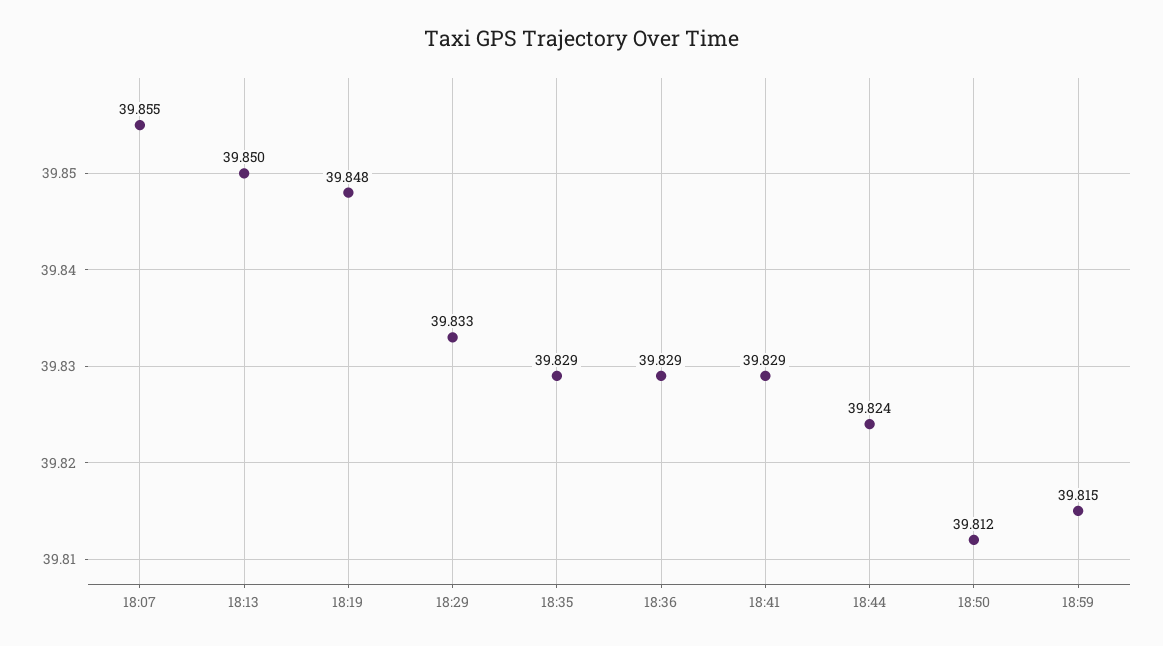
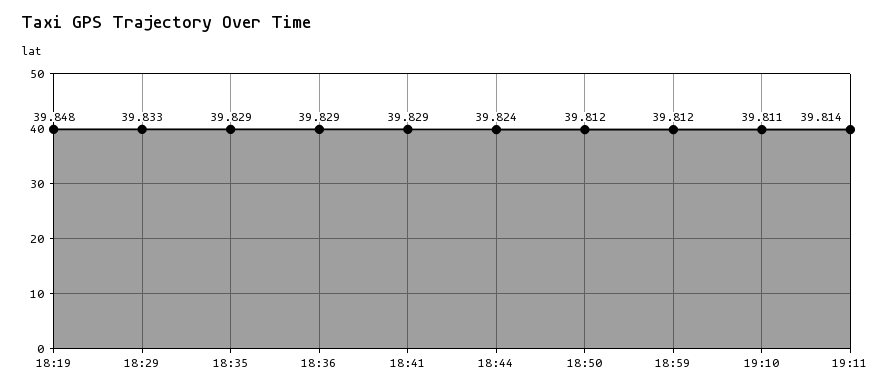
18:07: 39.855 -> none
18:13: 39.85 -> none
18:59: 39.815 -> 39.812
19:10: none -> 39.811
19:11: none -> 39.814

